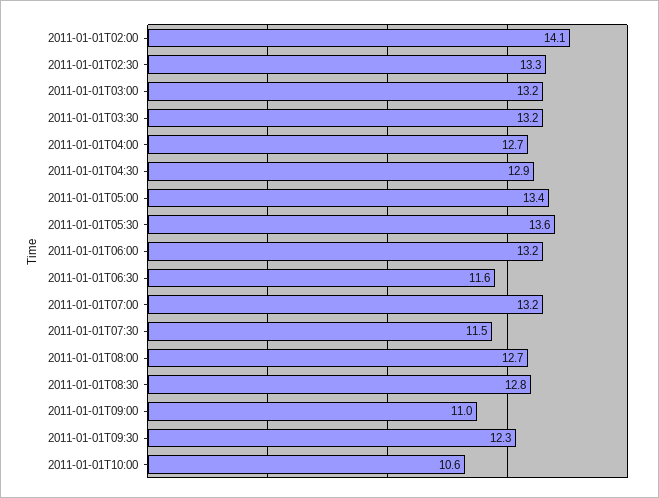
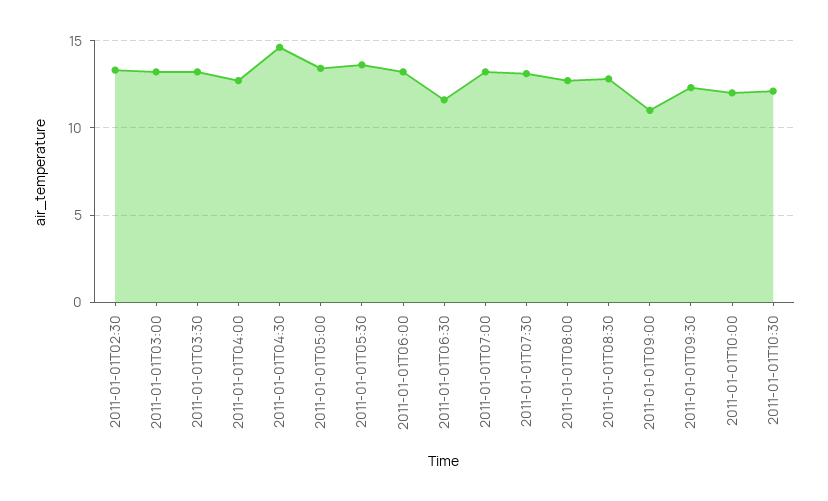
2011-01-01T02:00: 14.1 -> none
2011-01-01T04:30: 12.9 -> 14.5
2011-01-01T07:30: 11.5 -> 13
2011-01-01T10:00: 10.6 -> 12
2011-01-01T10:30: none -> 12

